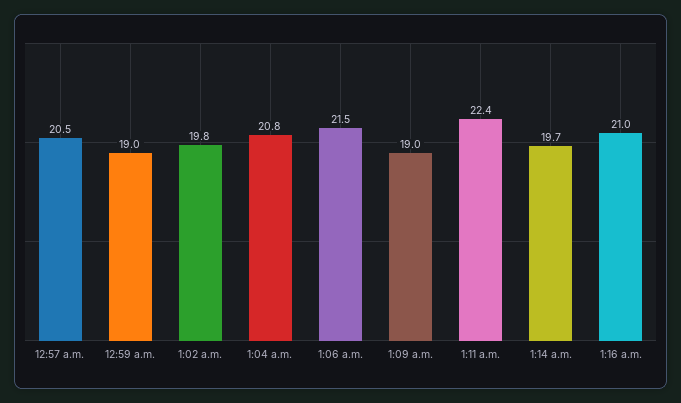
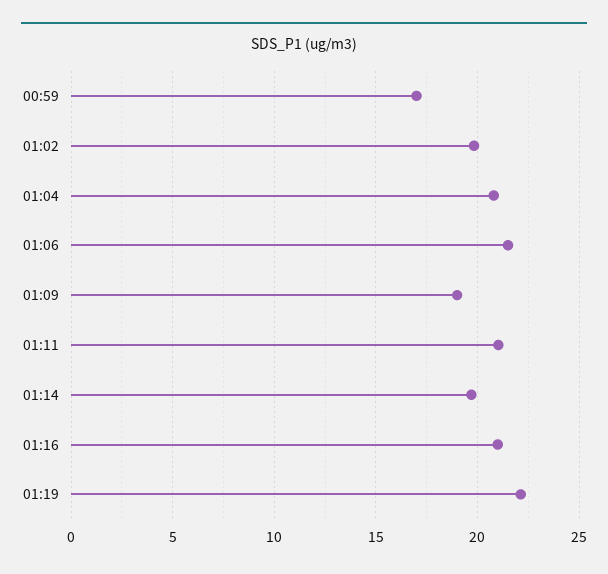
12:57 a.m.: 20.5 -> none
12:59 a.m.: 19 -> 17
1:11 a.m.: 22.4 -> 21
01:19: none -> 22

